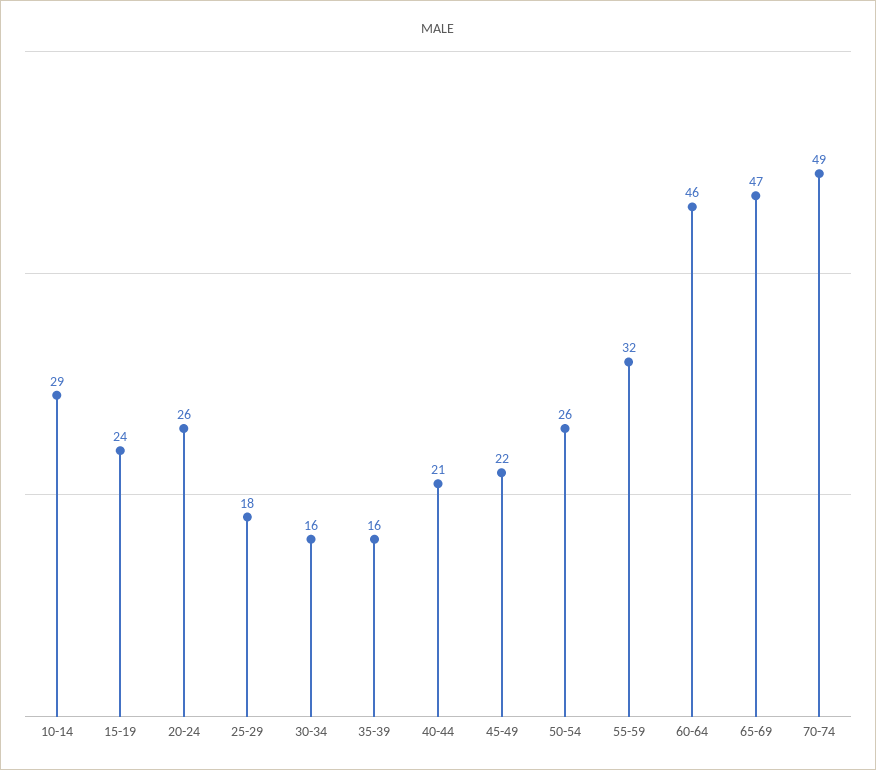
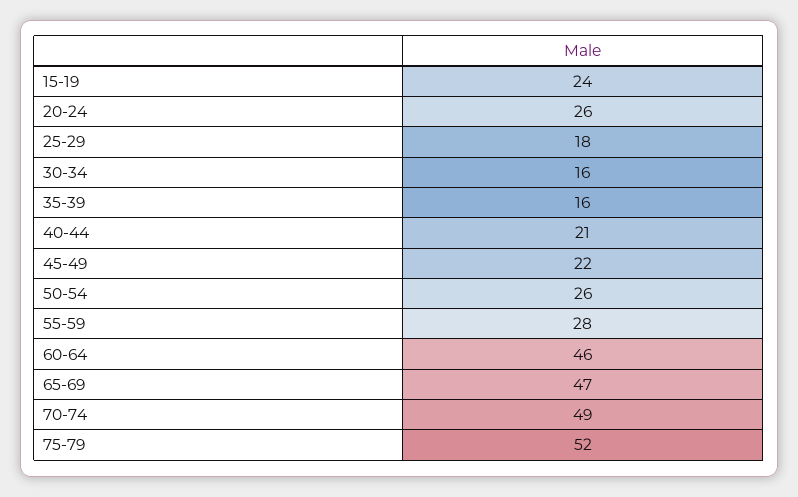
10-14: 29 -> none
55-59: 32 -> 28
75-79: none -> 52

